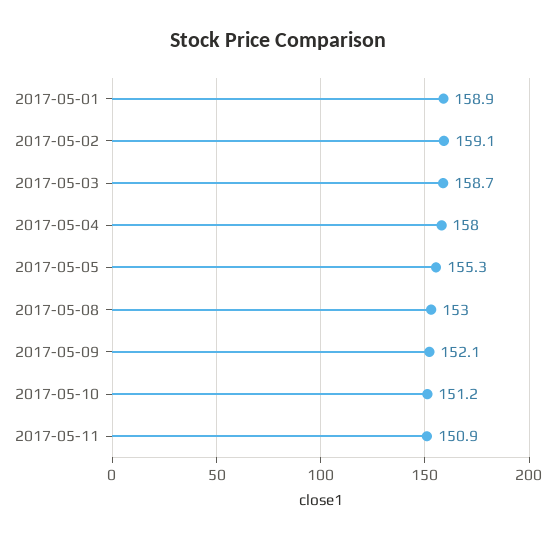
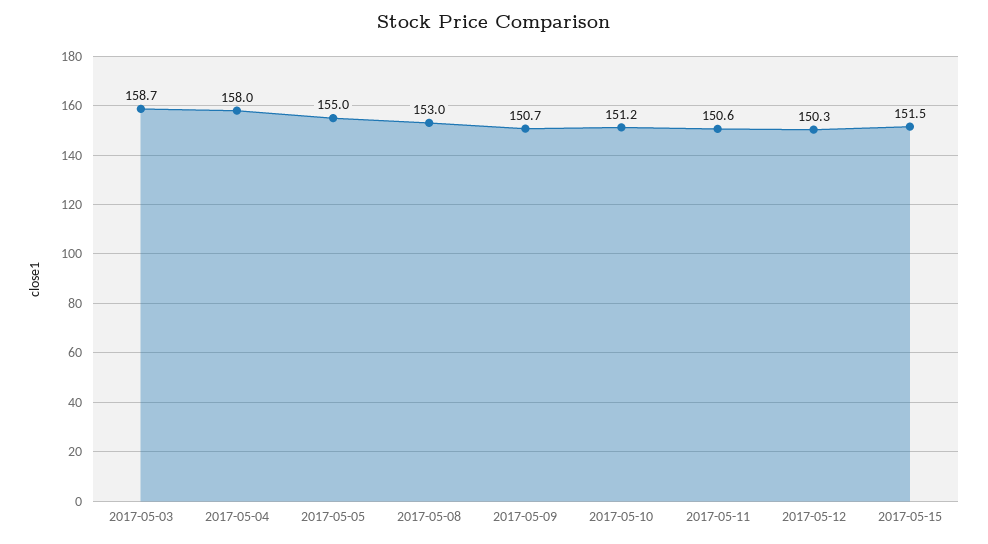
2017-05-01: 158.9 -> none
2017-05-02: 159.1 -> none
2017-05-05: 155.3 -> 155
2017-05-09: 152.1 -> 150.7
2017-05-11: 150.9 -> 150.6
2017-05-12: none -> 150.3
2017-05-15: none -> 151.5

